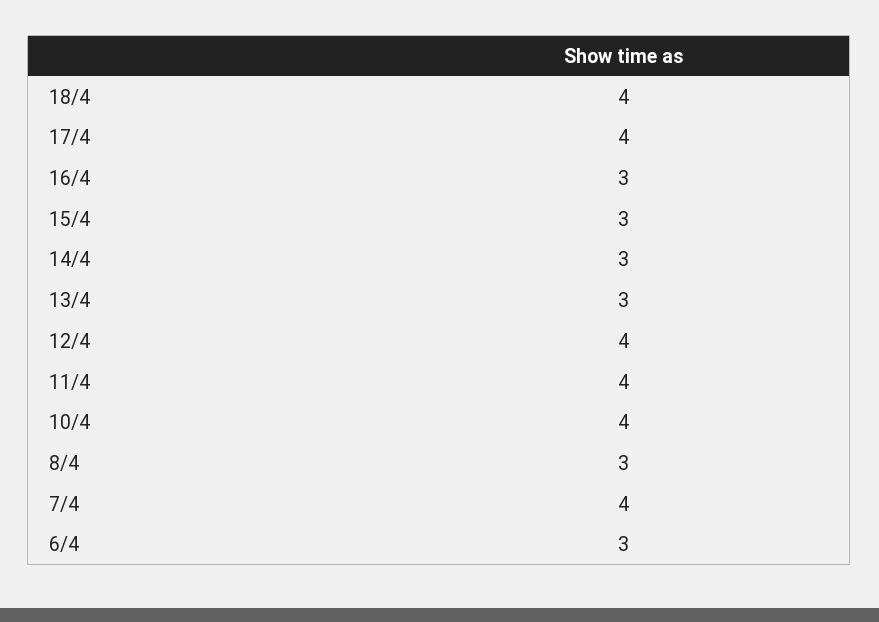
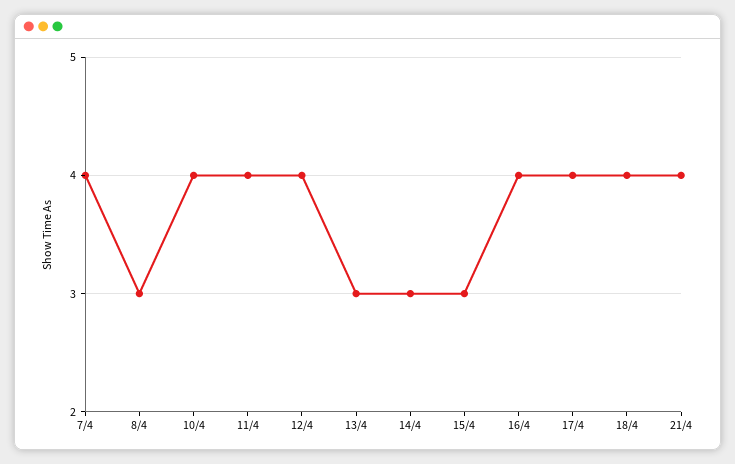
16/4: 3 -> 4
6/4: 3 -> none
21/4: none -> 4

